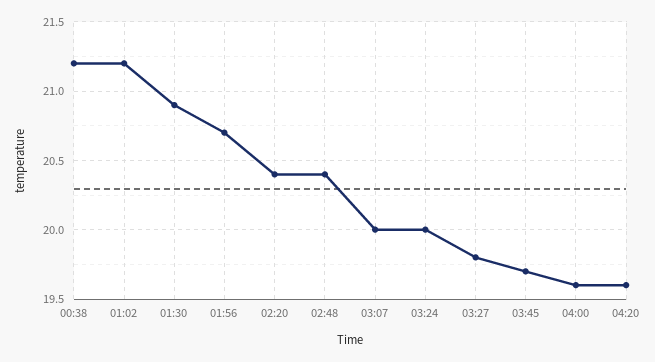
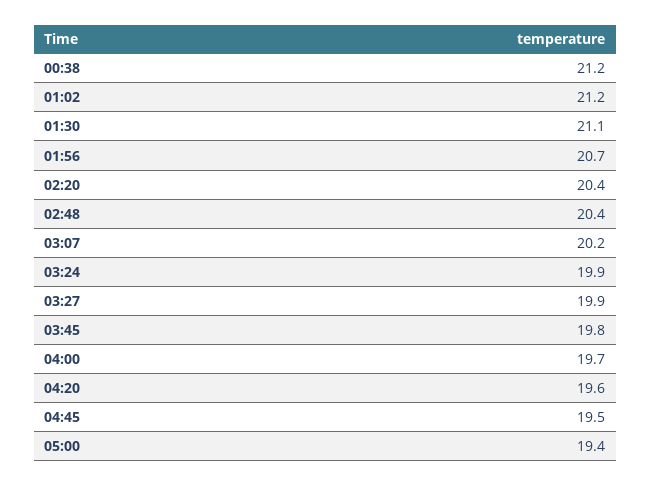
01:30: 20.9 -> 21.1
03:07: 20 -> 20.2
03:24: 20 -> 19.9
03:27: 19.8 -> 19.9
03:45: 19.7 -> 19.8
04:00: 19.6 -> 19.7
04:45: none -> 19.5
05:00: none -> 19.4

